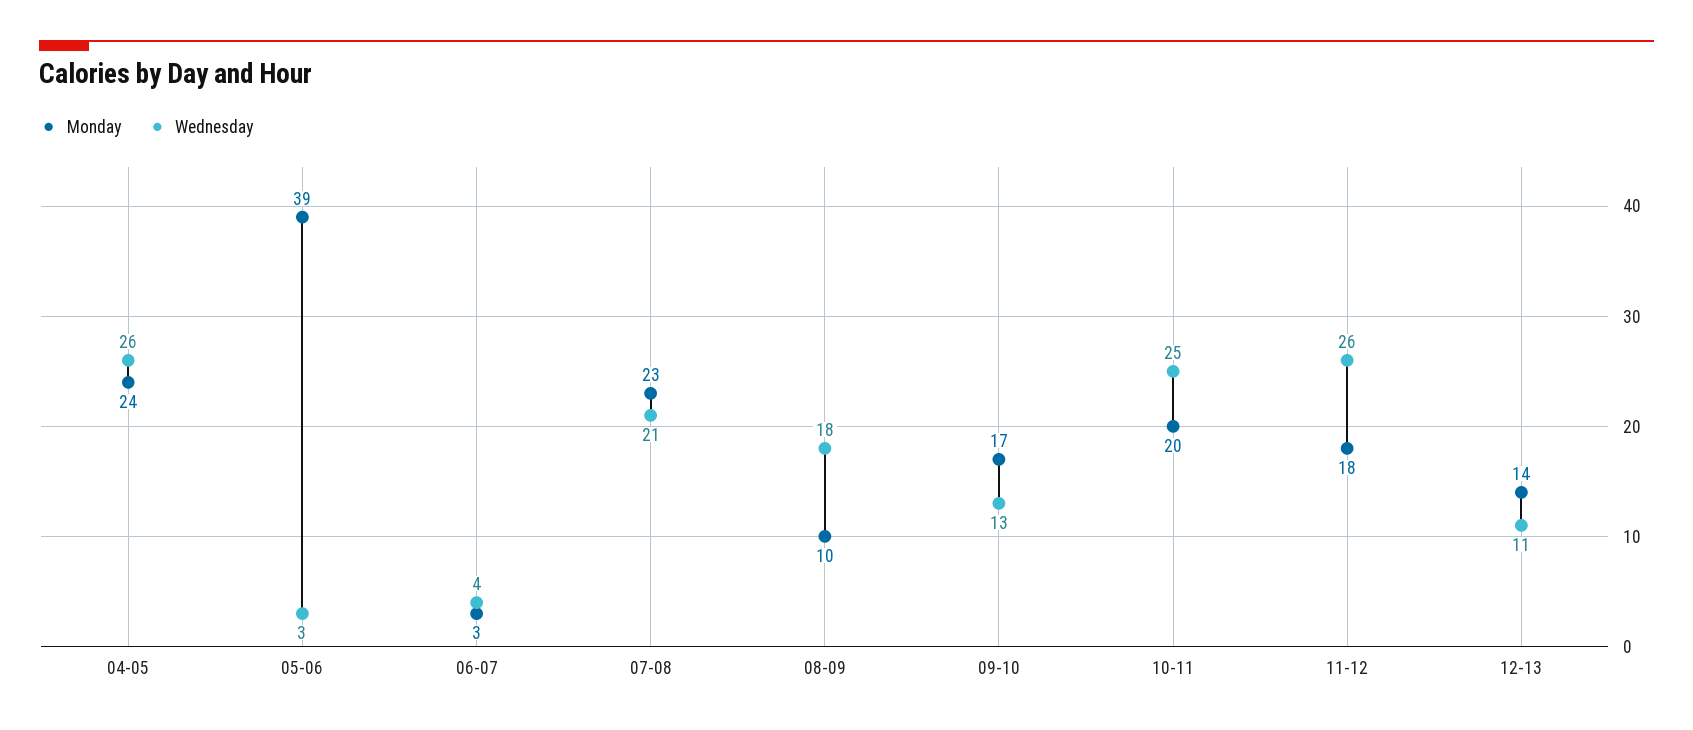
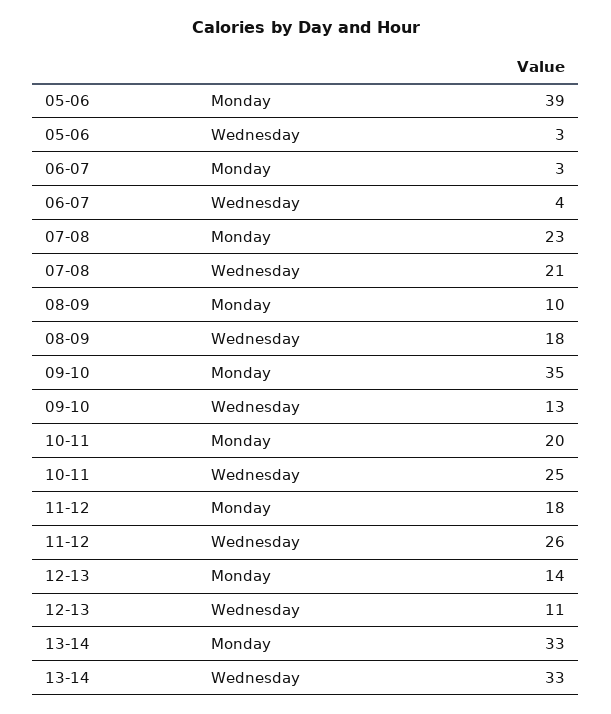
Monday, 04-05: 24 -> none
Wednesday, 04-05: 26 -> none
Monday, 09-10: 17 -> 35
Monday, 13-14: none -> 33
Wednesday, 13-14: none -> 33

